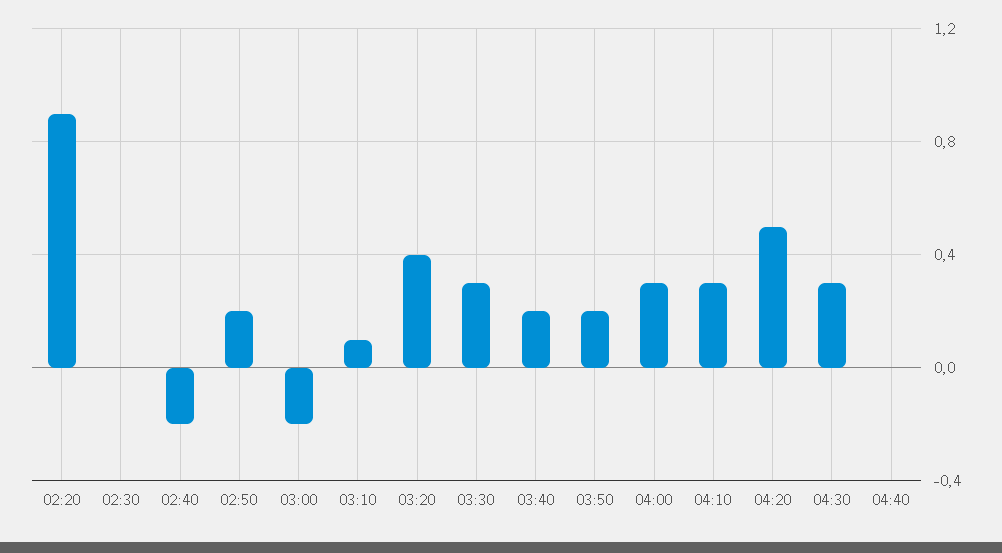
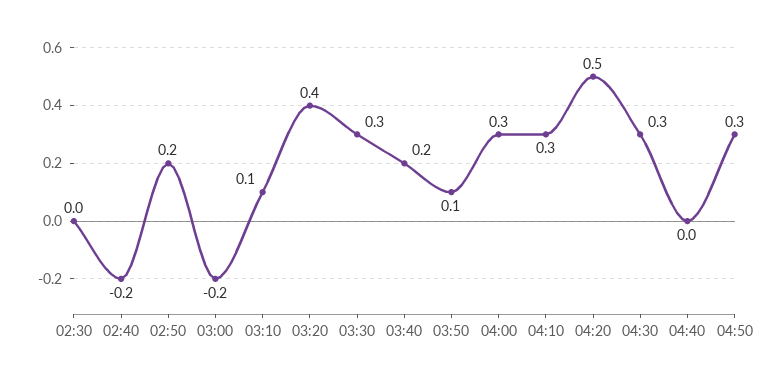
02:20: 0.9 -> none
03:50: 0.2 -> 0.1
04:50: none -> 0.3

